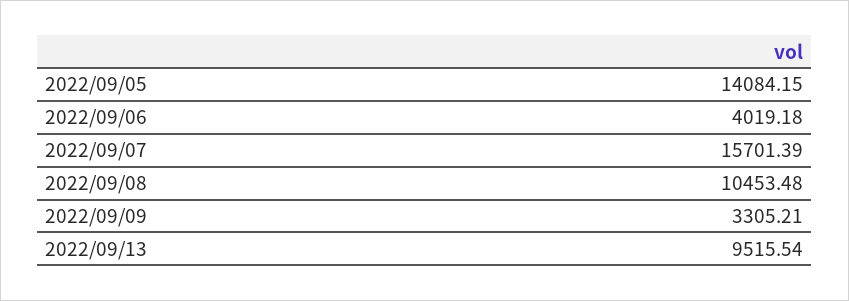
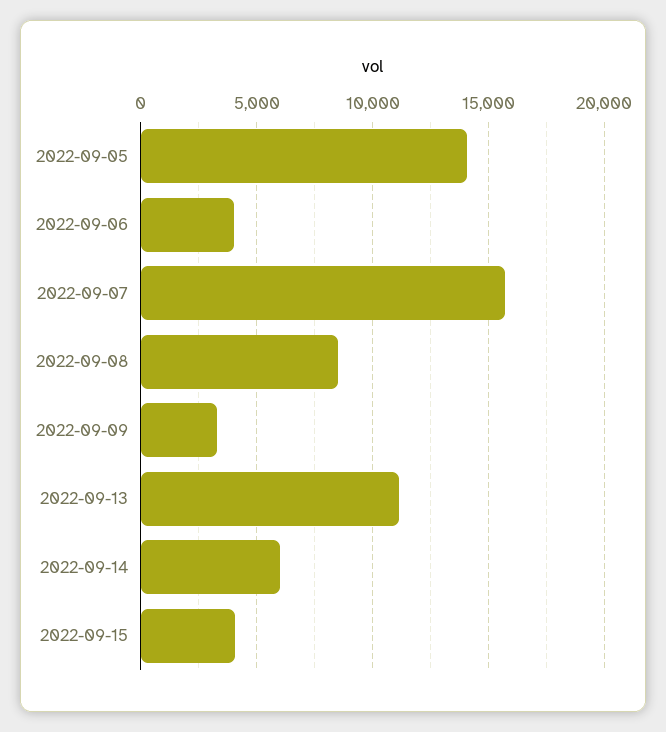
2022/09/08: 10453.48 -> 8500
2022/09/13: 9515.54 -> 11000
2022-09-14: none -> 6000
2022-09-15: none -> 4000

